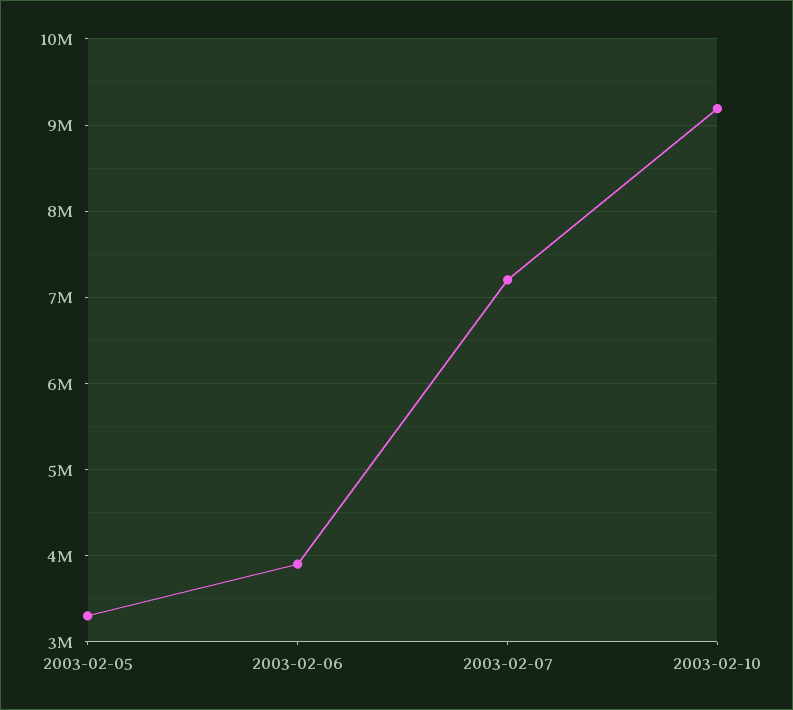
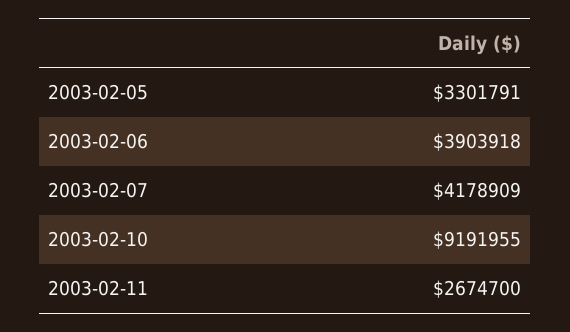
2003-02-07: 7200000 -> 4178909
2003-02-11: none -> 2674700

